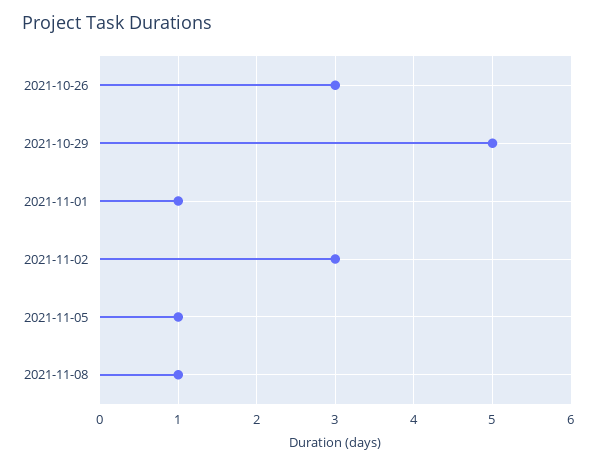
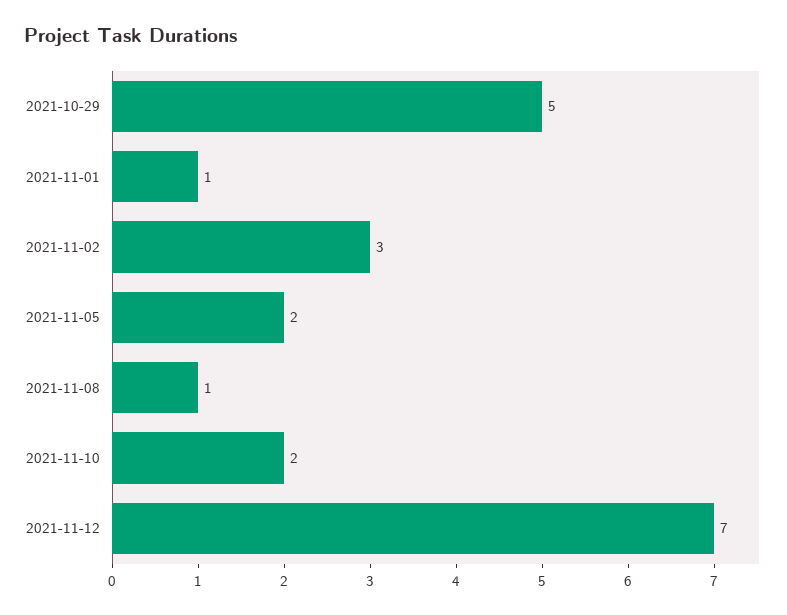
2021-10-26: 3 -> none
2021-11-05: 1 -> 2
2021-11-10: none -> 2
2021-11-12: none -> 7

